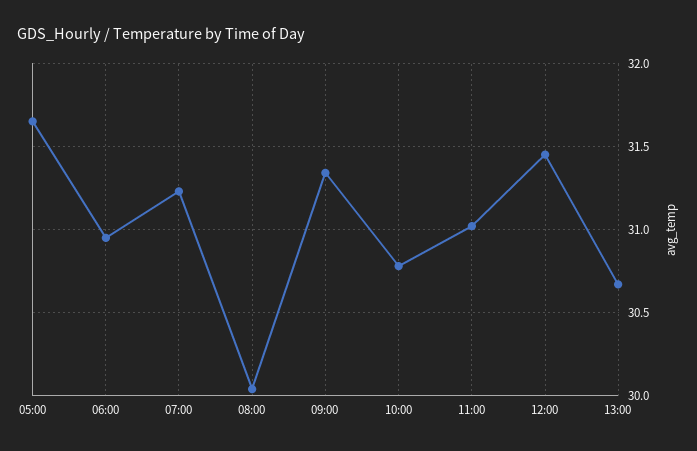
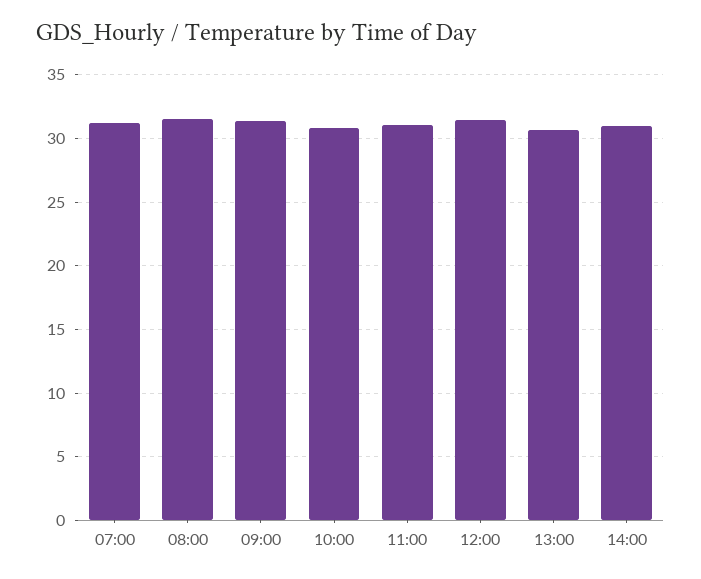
05:00: 31.65 -> none
06:00: 30.95 -> none
08:00: 30.05 -> 31.5
14:00: none -> 31

